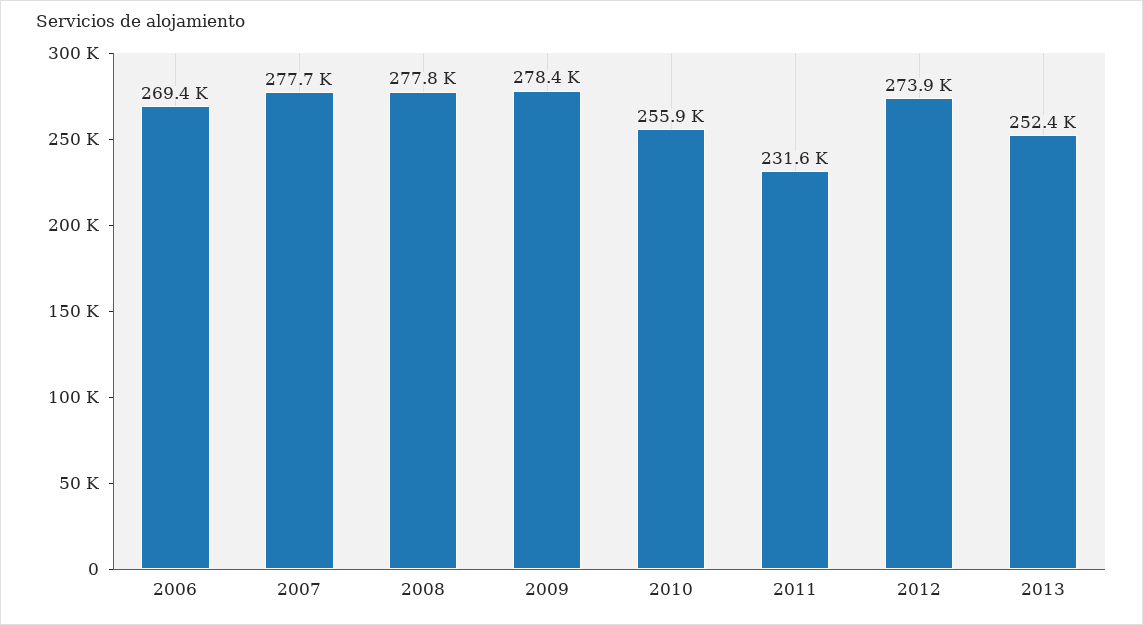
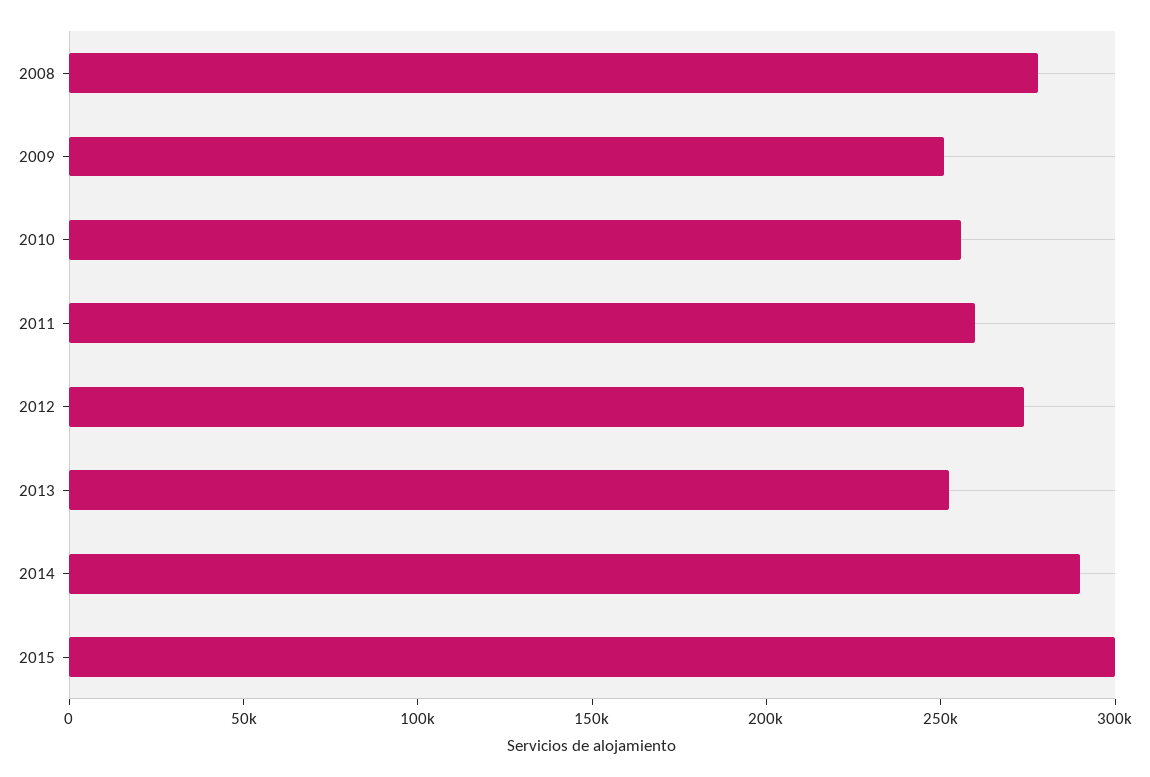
2006: 269400 -> none
2007: 277700 -> none
2009: 278400 -> 250000
2011: 231600 -> 260000
2014: none -> 290000
2015: none -> 300000

